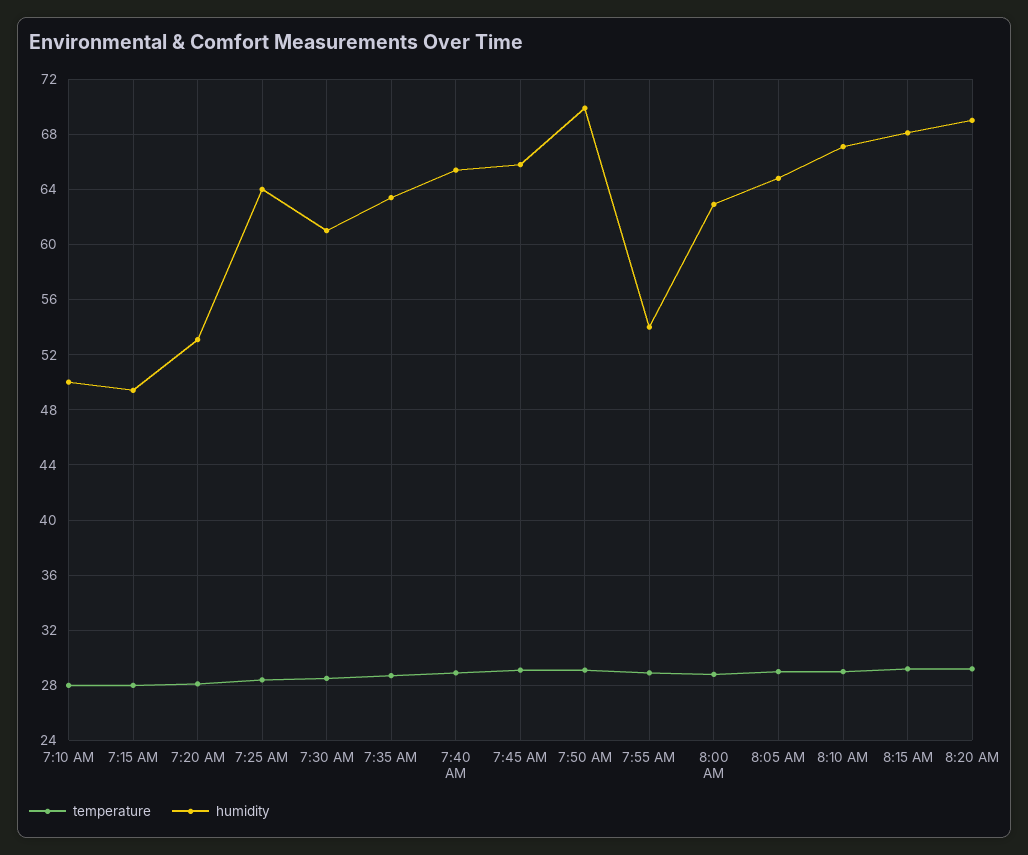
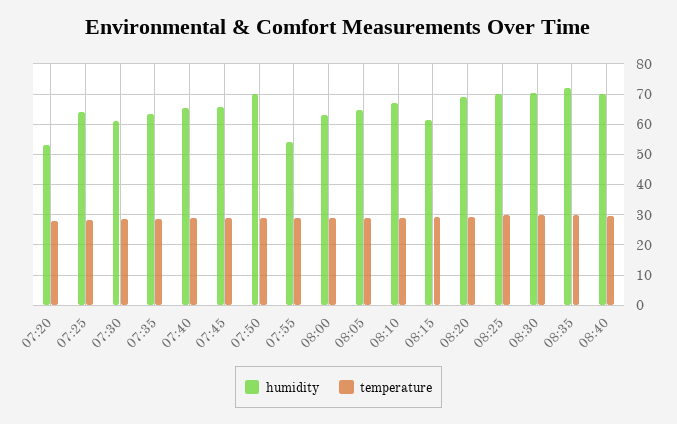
temperature, 7:10 AM: 28 -> none
humidity, 7:10 AM: 50 -> none
temperature, 7:15 AM: 28 -> none
humidity, 7:15 AM: 49.5 -> none
humidity, 8:15 AM: 68 -> 62
humidity, 08:25: none -> 70
temperature, 08:25: none -> 30
humidity, 08:30: none -> 70
temperature, 08:30: none -> 30
humidity, 08:35: none -> 72
temperature, 08:35: none -> 30
humidity, 08:40: none -> 70
temperature, 08:40: none -> 30

